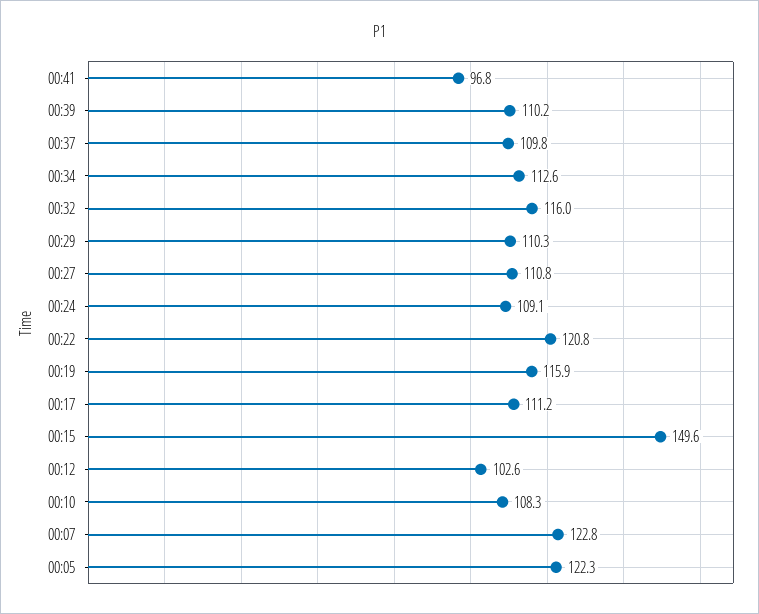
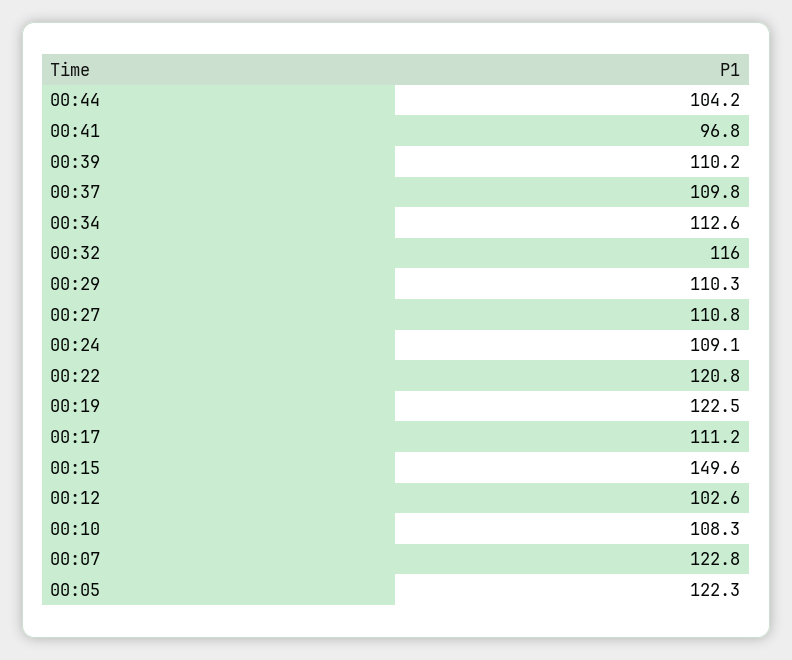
00:19: 115.9 -> 122.5
00:44: none -> 104.2

